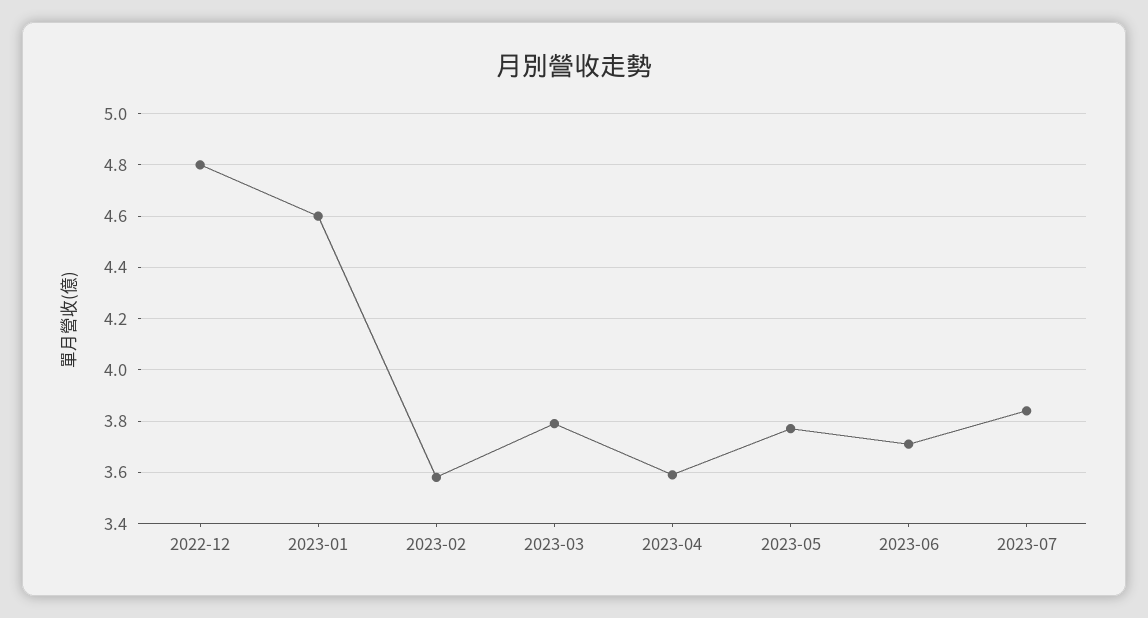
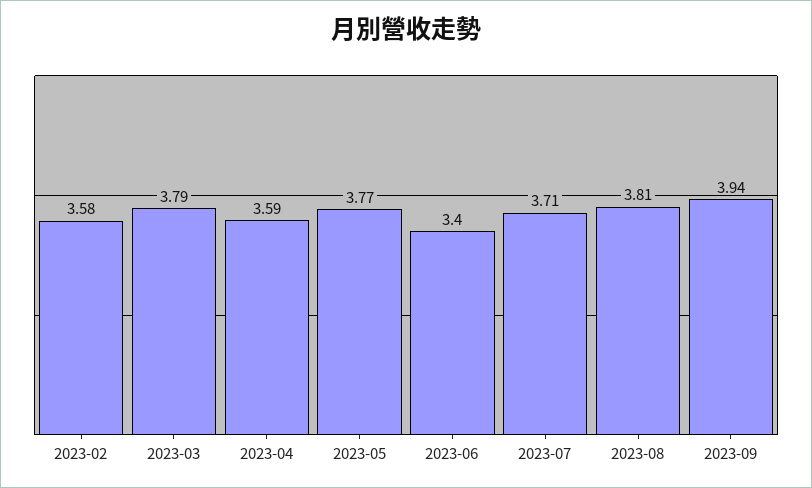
2022-12: 4.8 -> none
2023-01: 4.6 -> none
2023-06: 3.7 -> 3.4
2023-07: 3.85 -> 3.71
2023-08: none -> 3.81
2023-09: none -> 3.94

